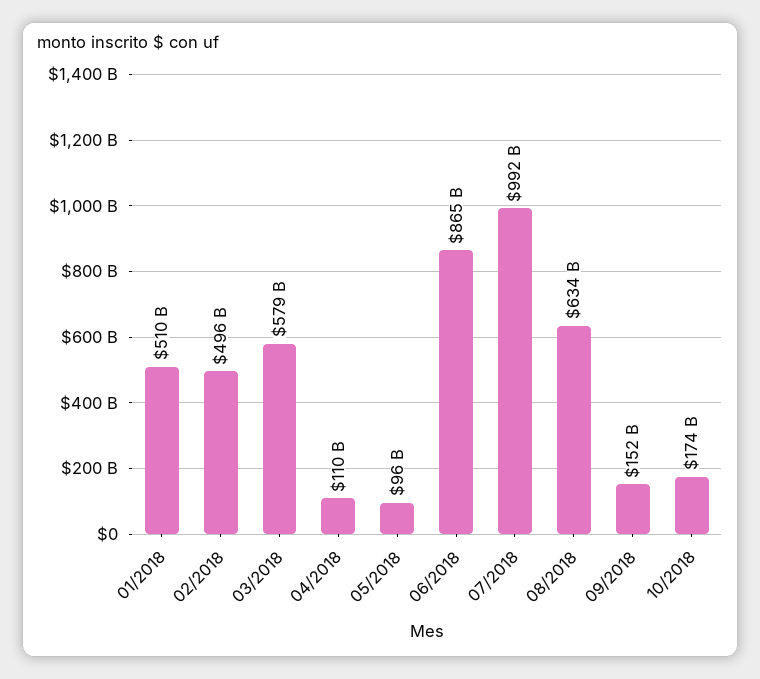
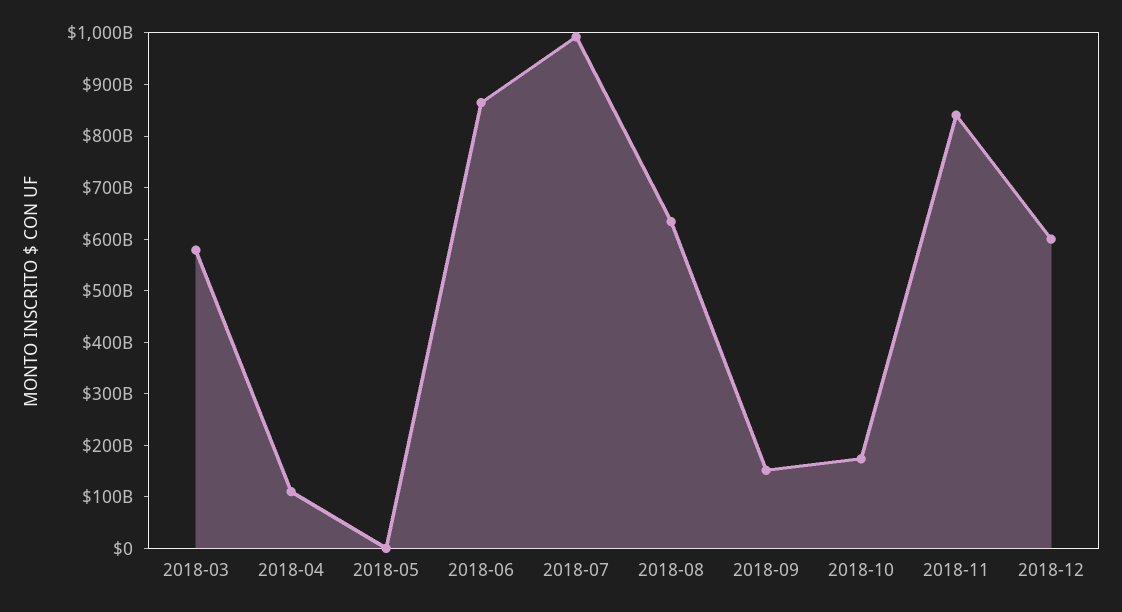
01/2018: 510000000000 -> none
02/2018: 496000000000 -> none
05/2018: 96000000000 -> 0
2018-11: none -> 840000000000
2018-12: none -> 600000000000

